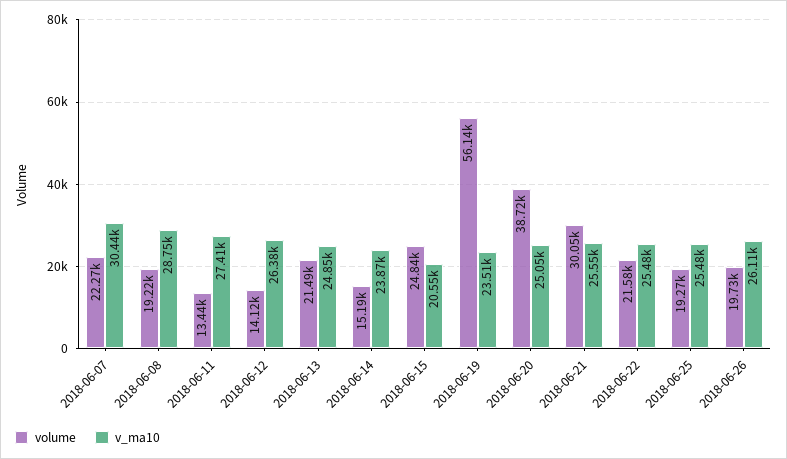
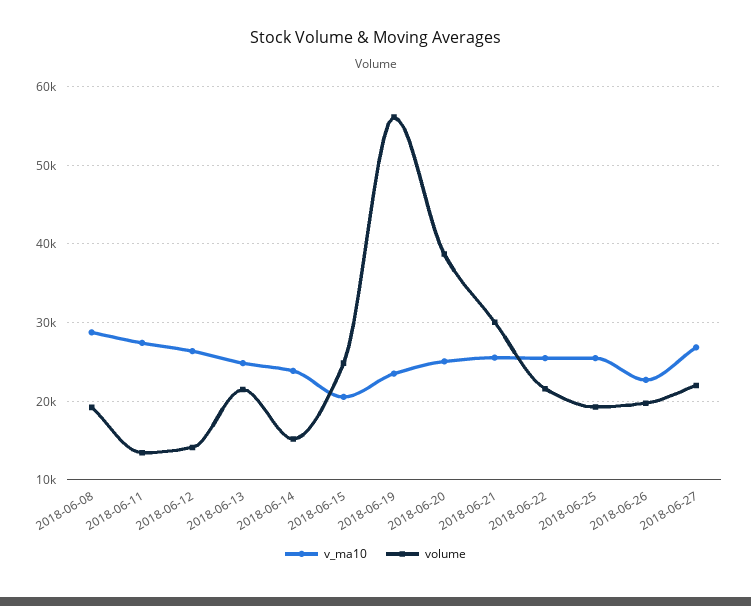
volume, 2018-06-07: 22270 -> none
v_ma10, 2018-06-07: 30440 -> none
v_ma10, 2018-06-26: 26110 -> 23000
v_ma10, 2018-06-27: none -> 27000
volume, 2018-06-27: none -> 22000

